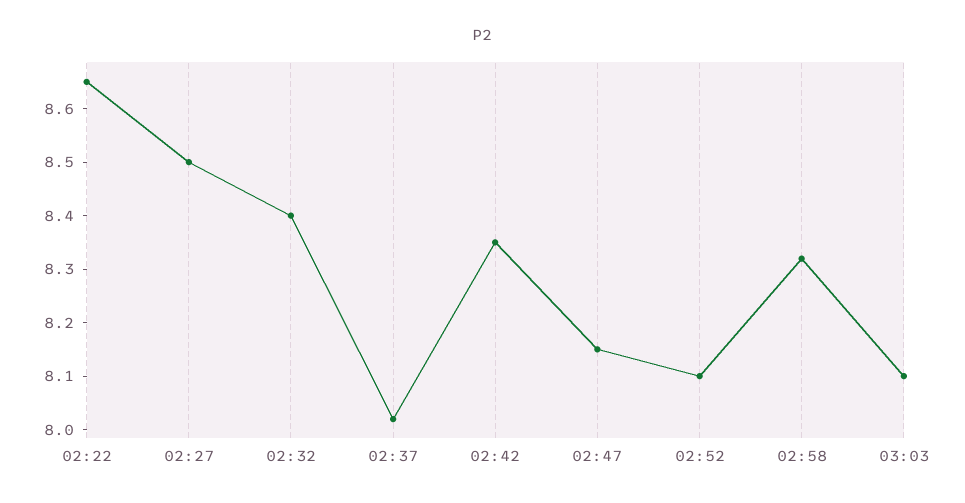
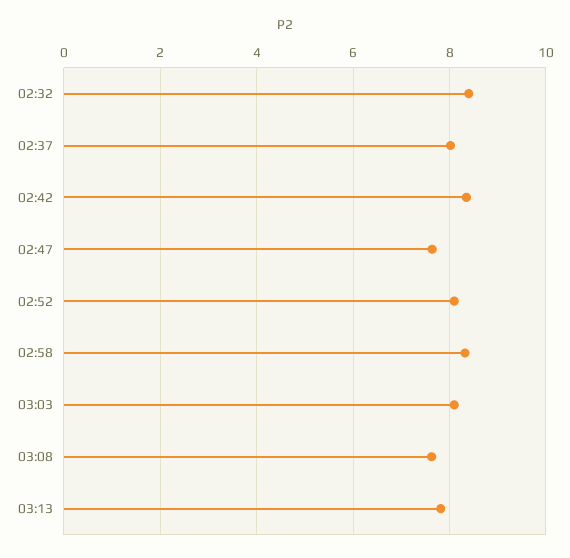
02:22: 8.65 -> none
02:27: 8.5 -> none
02:47: 8.15 -> 7.6
03:08: none -> 7.6
03:13: none -> 7.8

